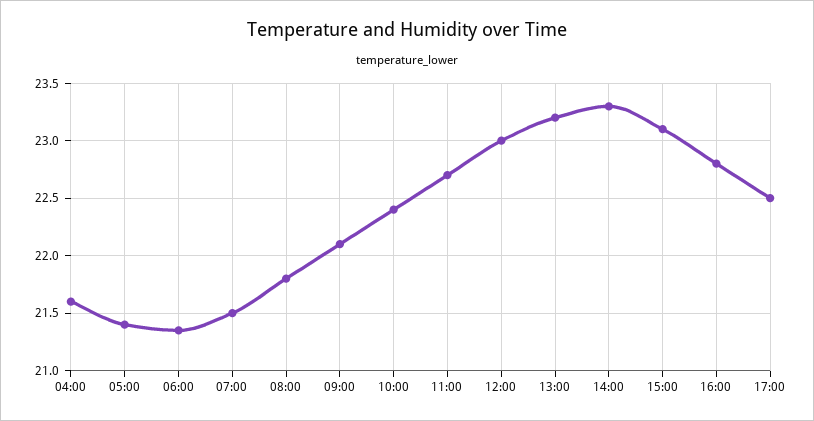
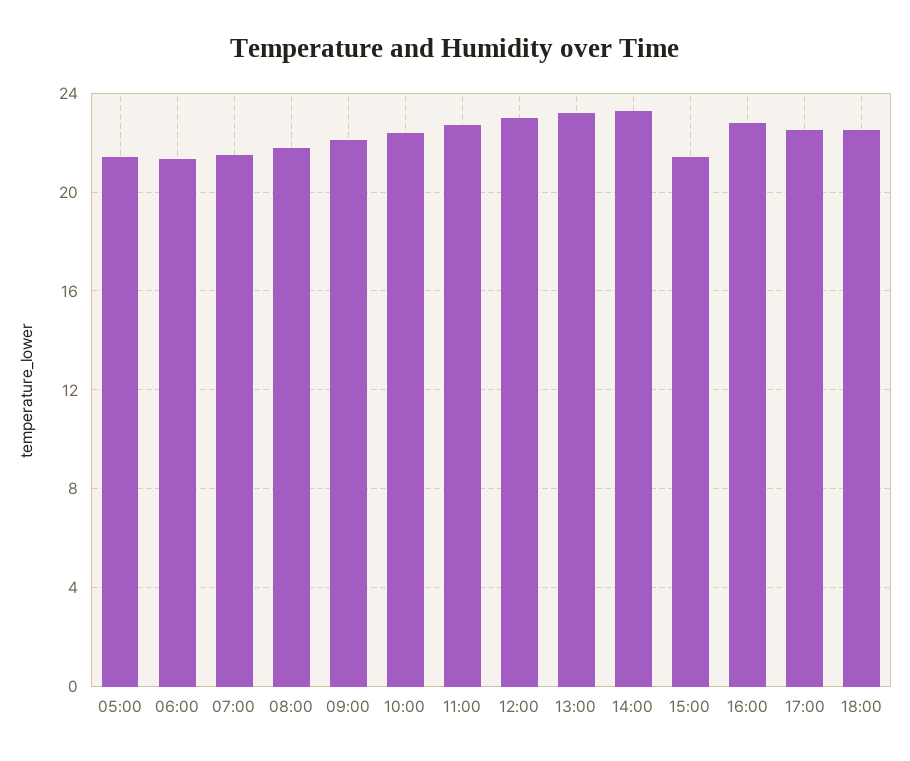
04:00: 21.6 -> none
15:00: 23.1 -> 21.5
18:00: none -> 22.5

